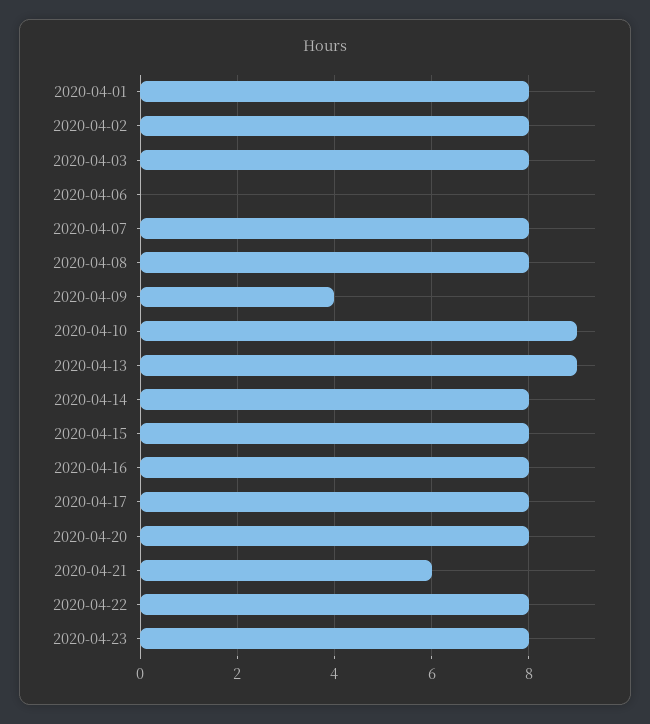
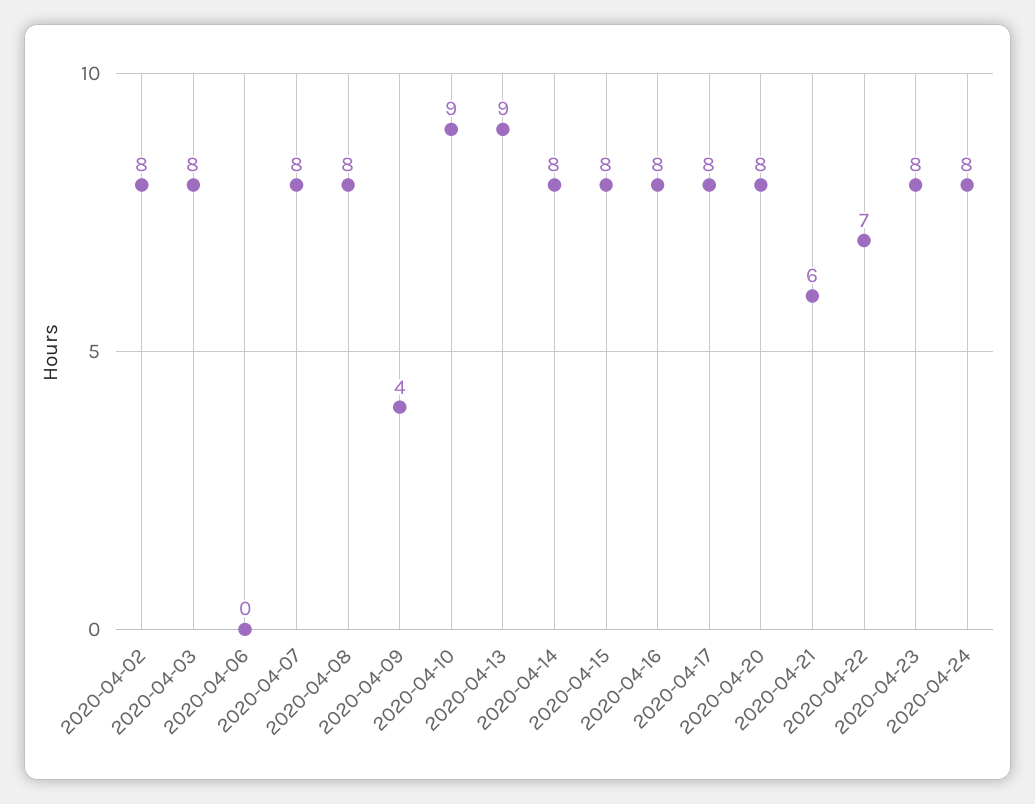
2020-04-01: 8 -> none
2020-04-22: 8 -> 7
2020-04-24: none -> 8

